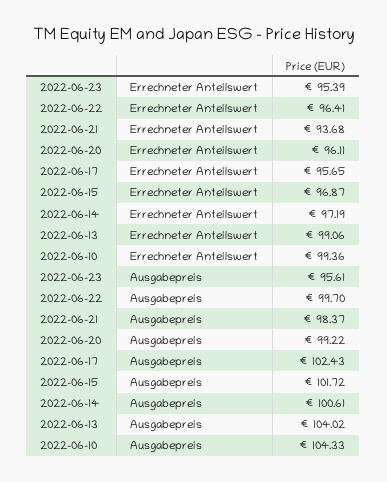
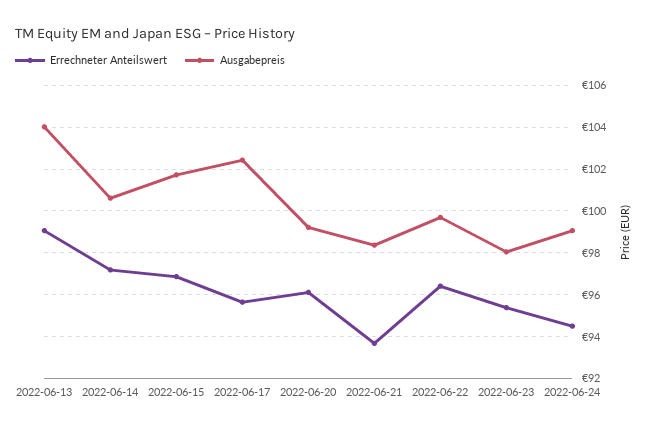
Errechneter Anteilswert, 2022-06-10: 99.36 -> none
Ausgabepreis, 2022-06-23: 95.61 -> 98
Ausgabepreis, 2022-06-10: 104.33 -> none
Errechneter Anteilswert, 2022-06-24: none -> 94.5
Ausgabepreis, 2022-06-24: none -> 99

